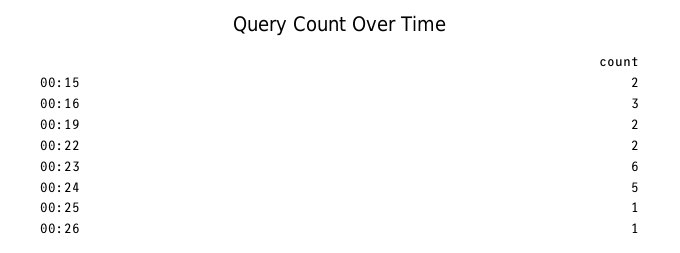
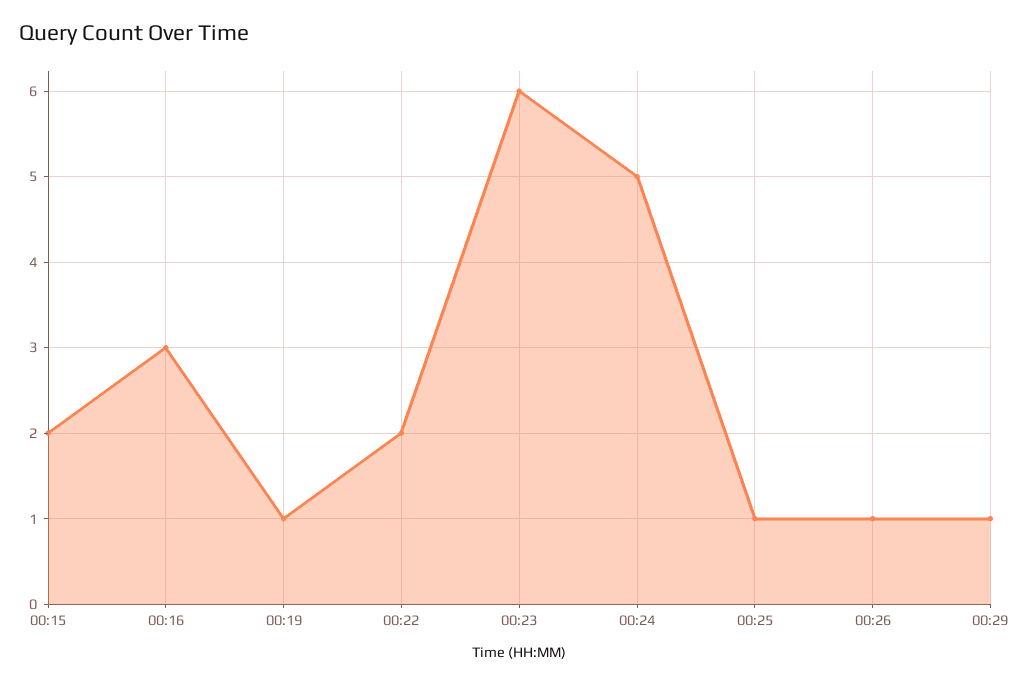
00:19: 2 -> 1
00:29: none -> 1

